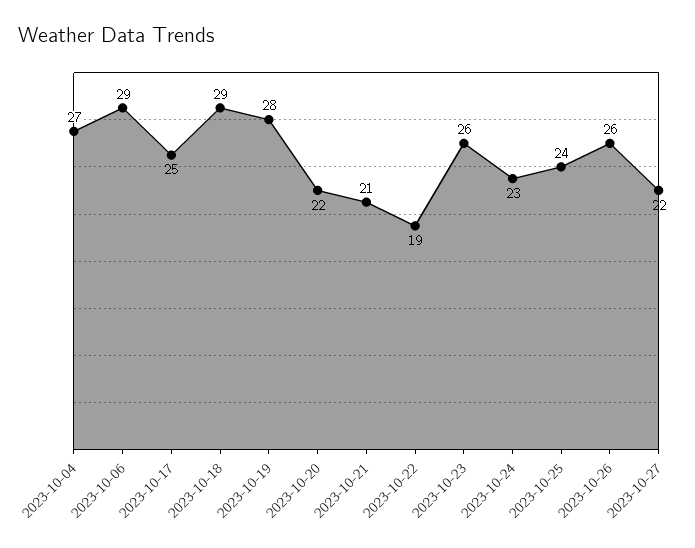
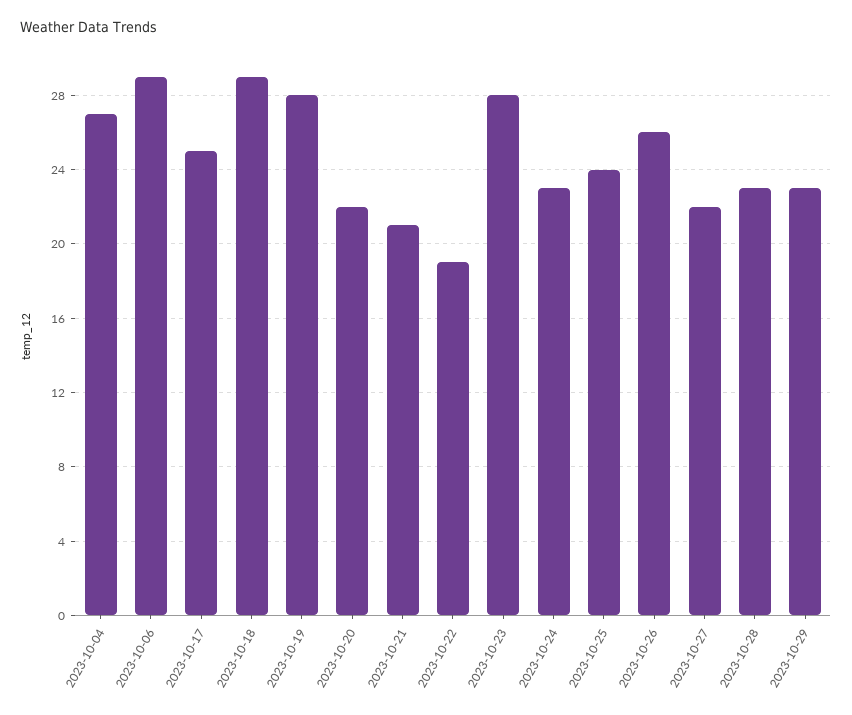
2023-10-23: 26 -> 28
2023-10-28: none -> 23
2023-10-29: none -> 23

